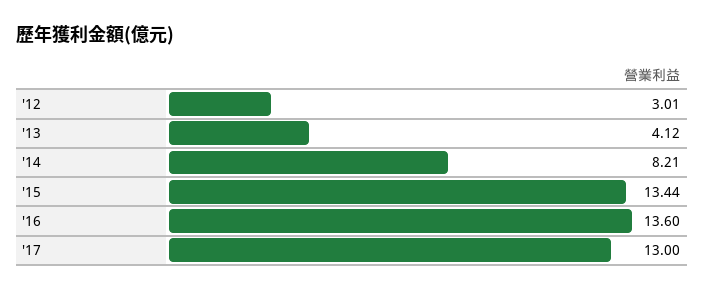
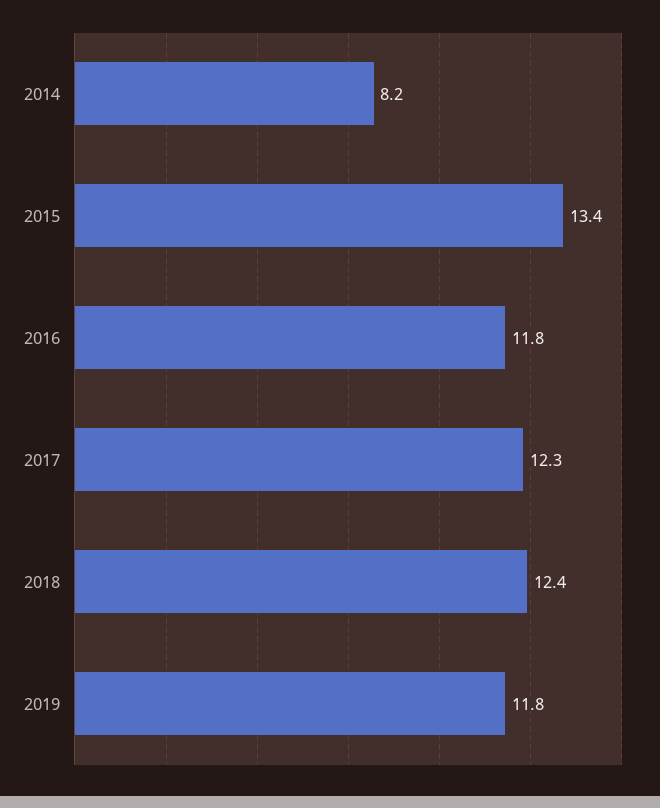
'12: 3.01 -> none
'13: 4.12 -> none
'16: 13.6 -> 11.8
'17: 13 -> 12.3
2018: none -> 12.4
2019: none -> 11.8

